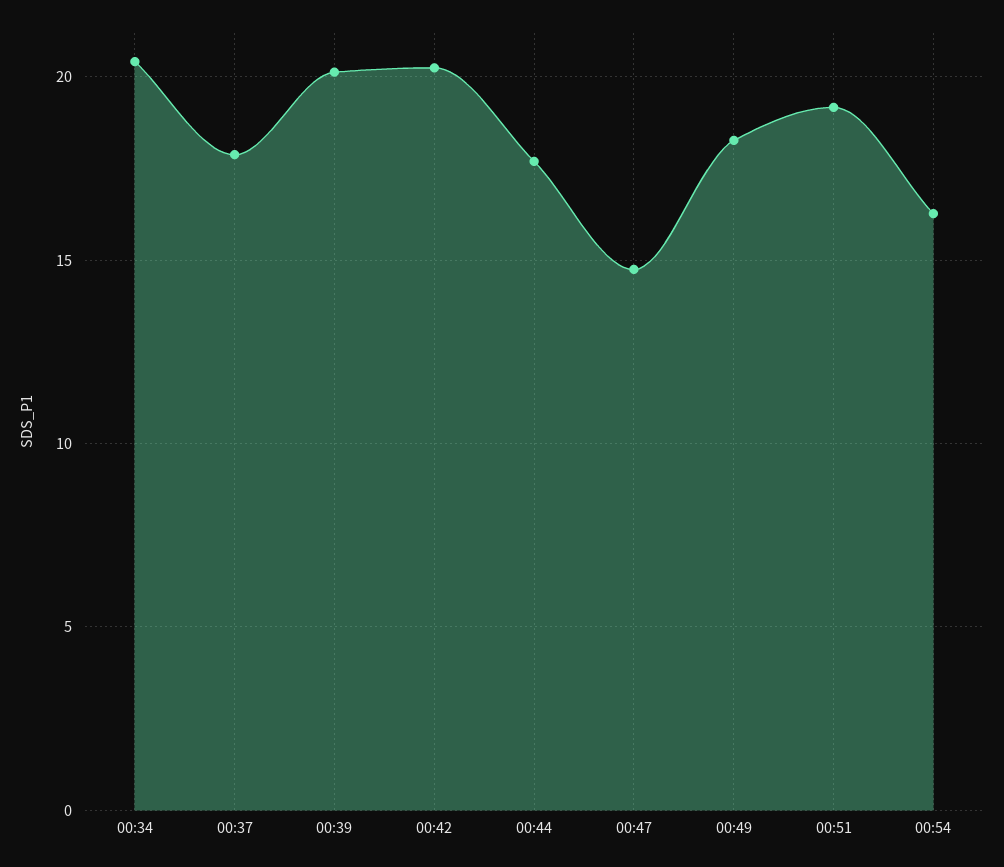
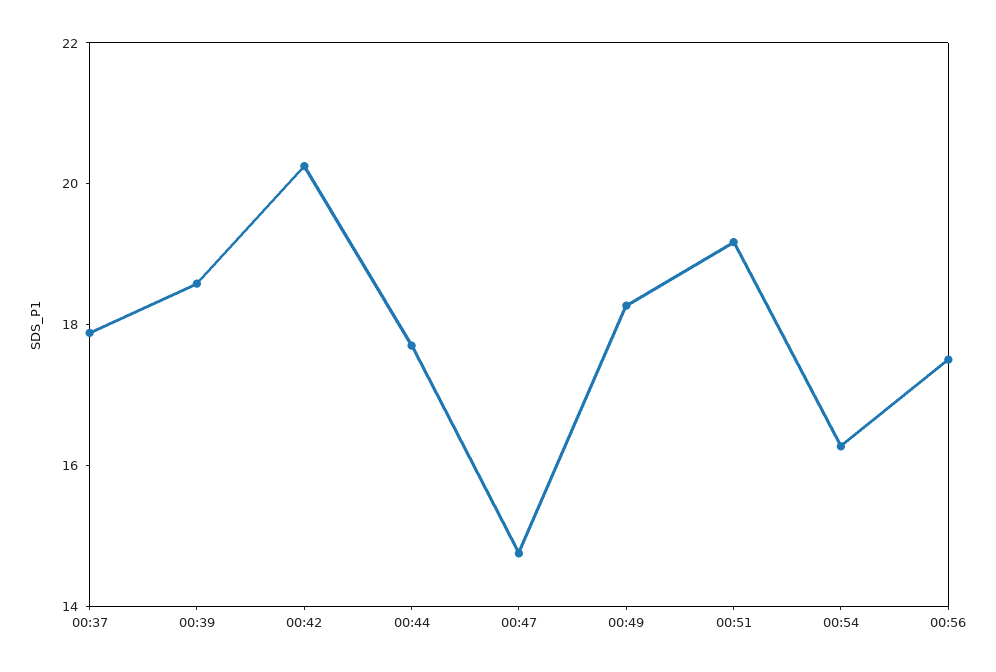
00:34: 20.5 -> none
00:39: 20 -> 18.5
00:56: none -> 17.5

